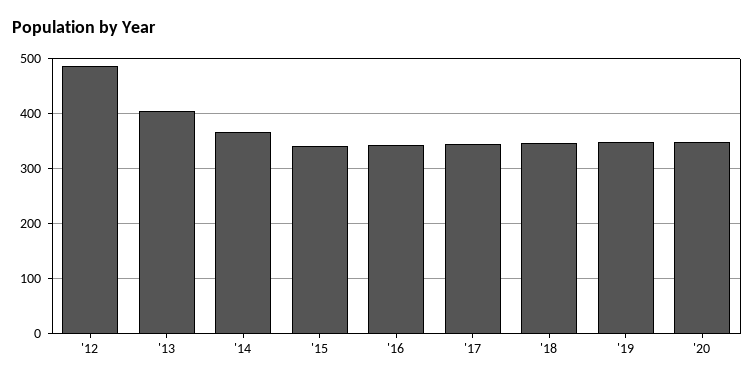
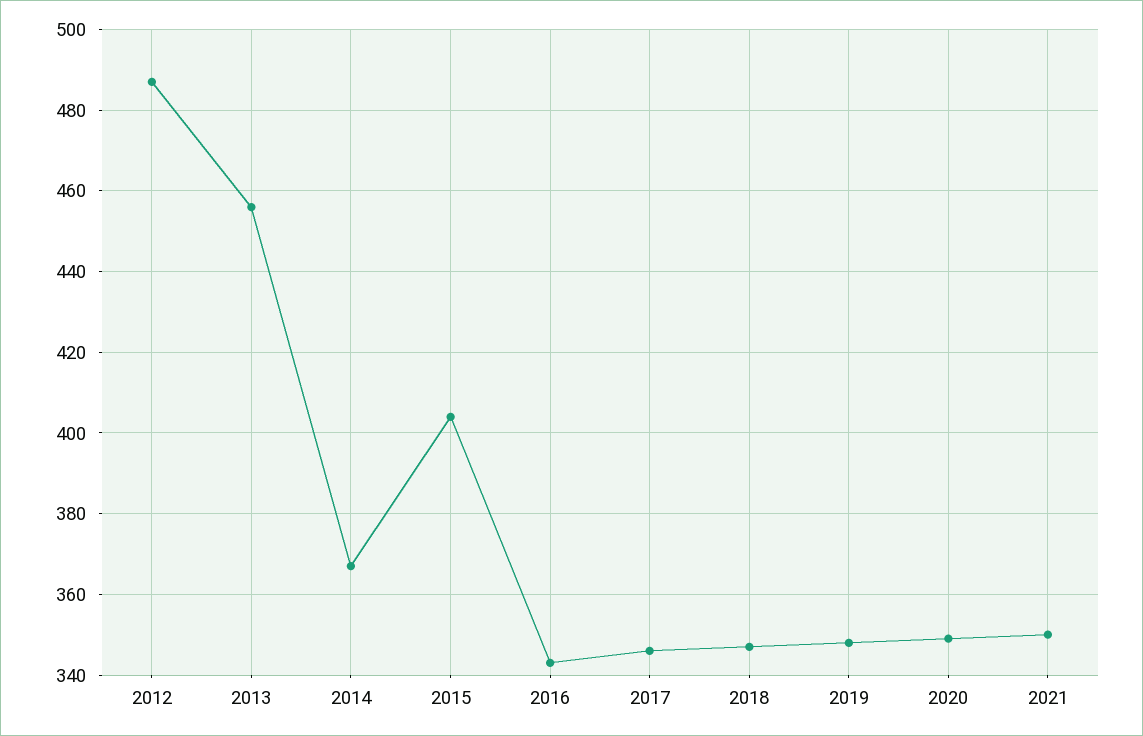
'13: 400 -> 455
'15: 340 -> 405
2021: none -> 350

